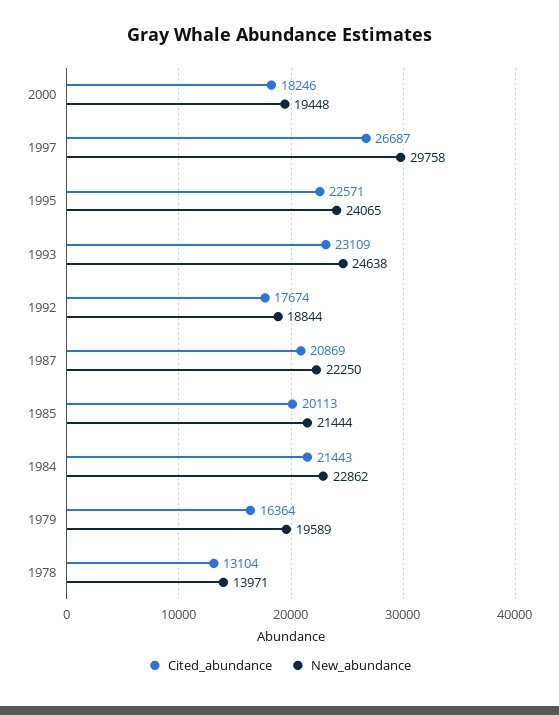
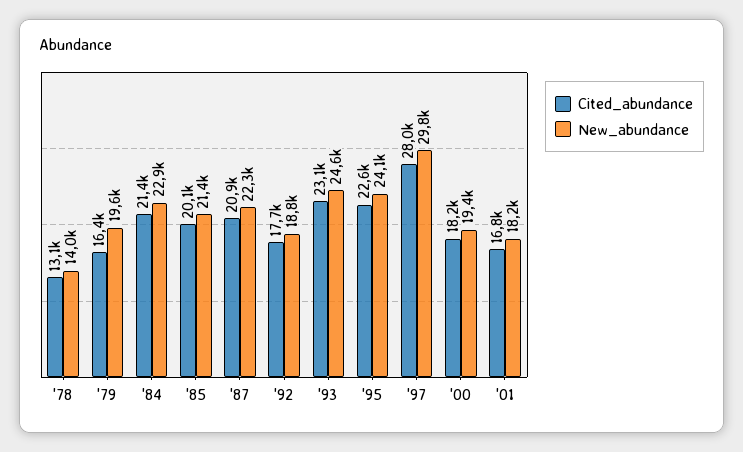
Cited_abundance, 1997: 26687 -> 28000
Cited_abundance, '01: none -> 16800
New_abundance, '01: none -> 18200

